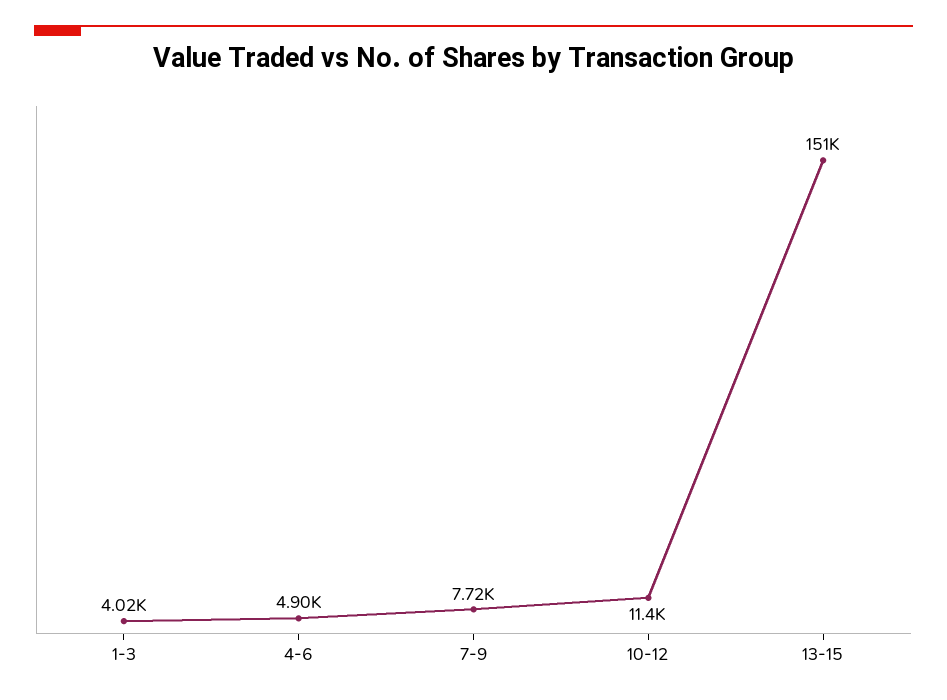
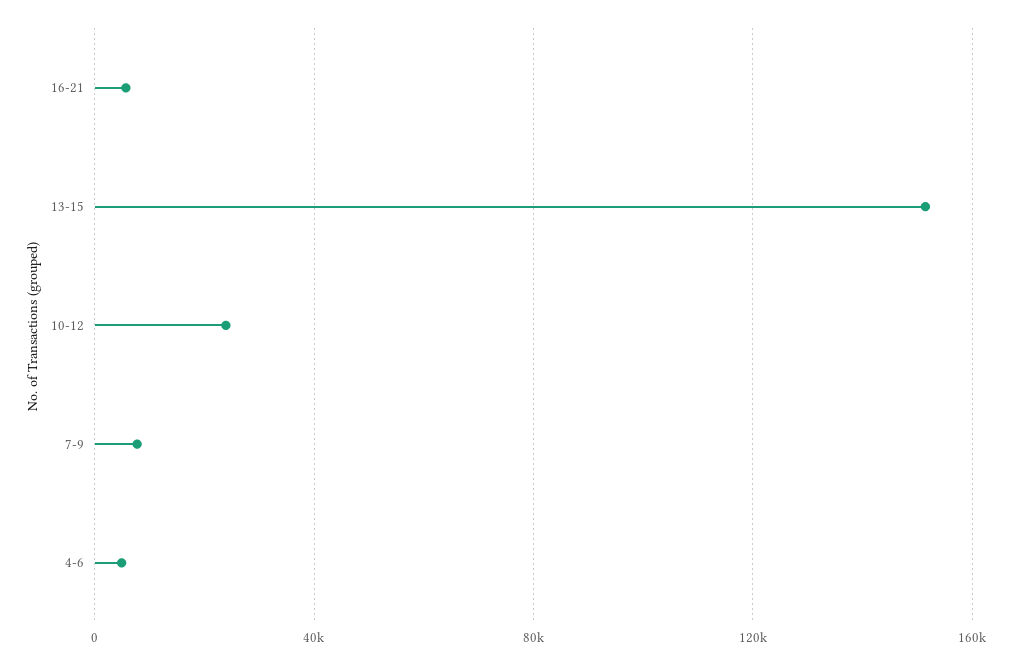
1-3: 4020 -> none
10-12: 11400 -> 25000
16-21: none -> 5000

